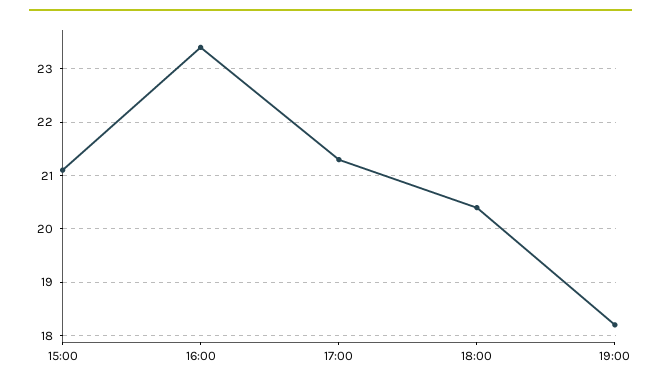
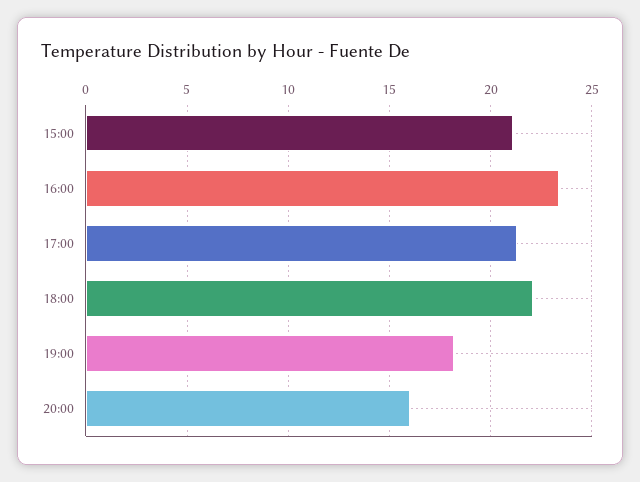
18:00: 20.5 -> 22
20:00: none -> 16

